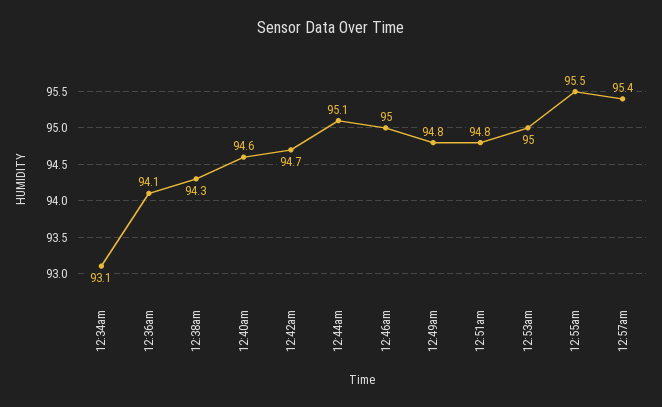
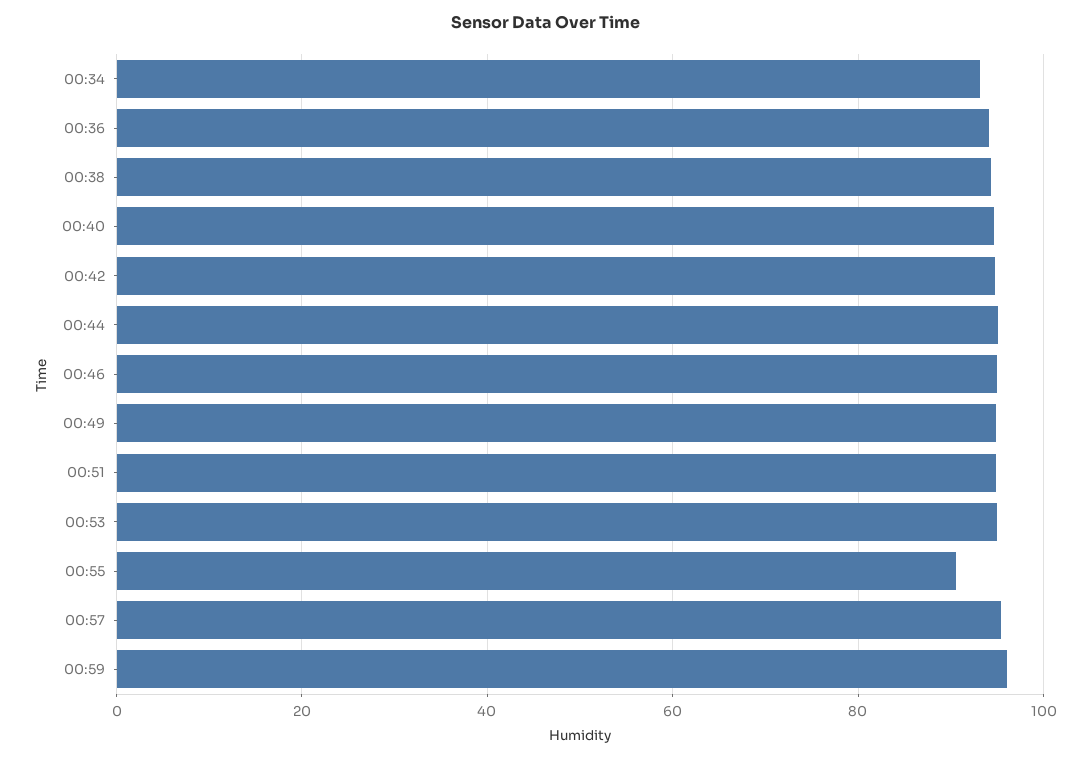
12:55am: 95.5 -> 90
00:59: none -> 96

